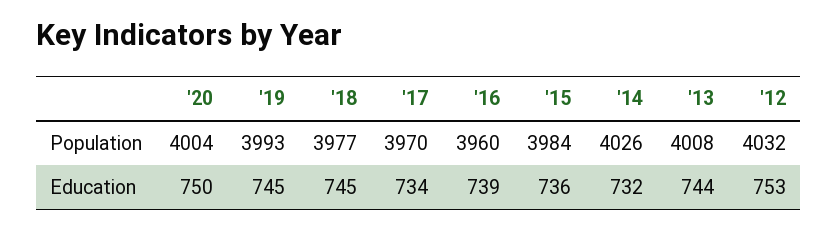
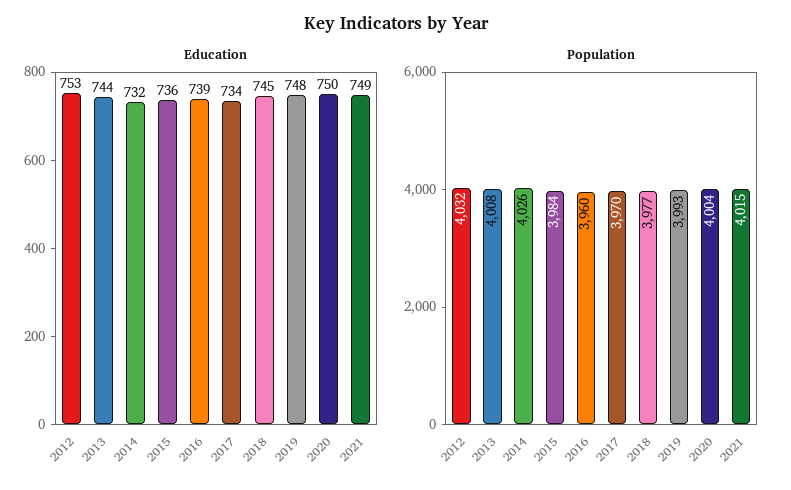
Education, '19: 745 -> 748
Education, 2021: none -> 749
Population, 2021: none -> 4015

